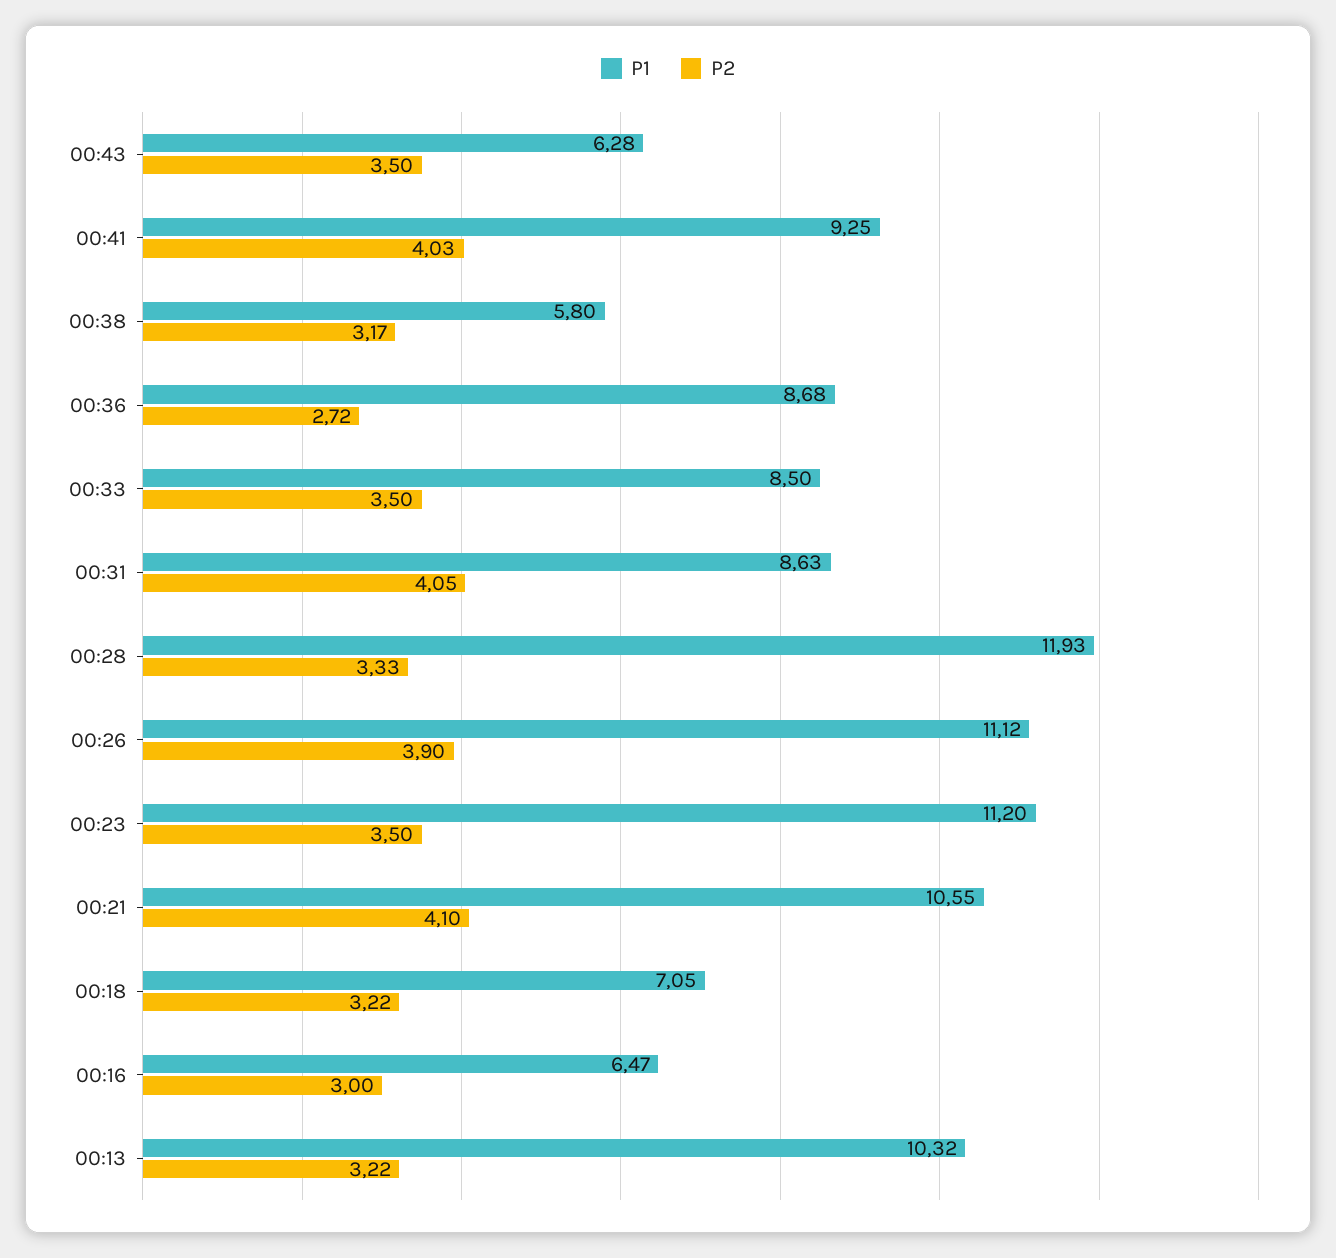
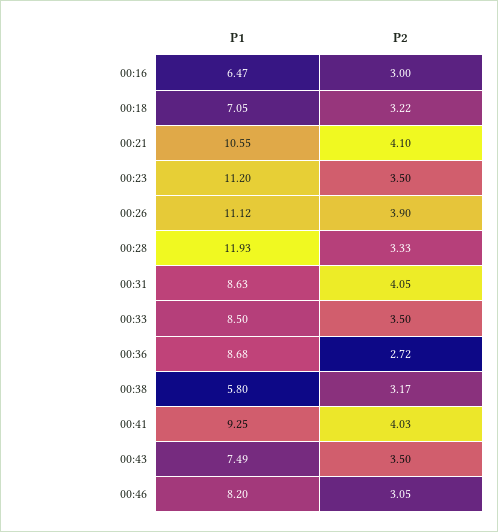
P1, 00:43: 6.28 -> 7.49
P1, 00:13: 10.32 -> none
P2, 00:13: 3.22 -> none
P1, 00:46: none -> 8.2
P2, 00:46: none -> 3.05

